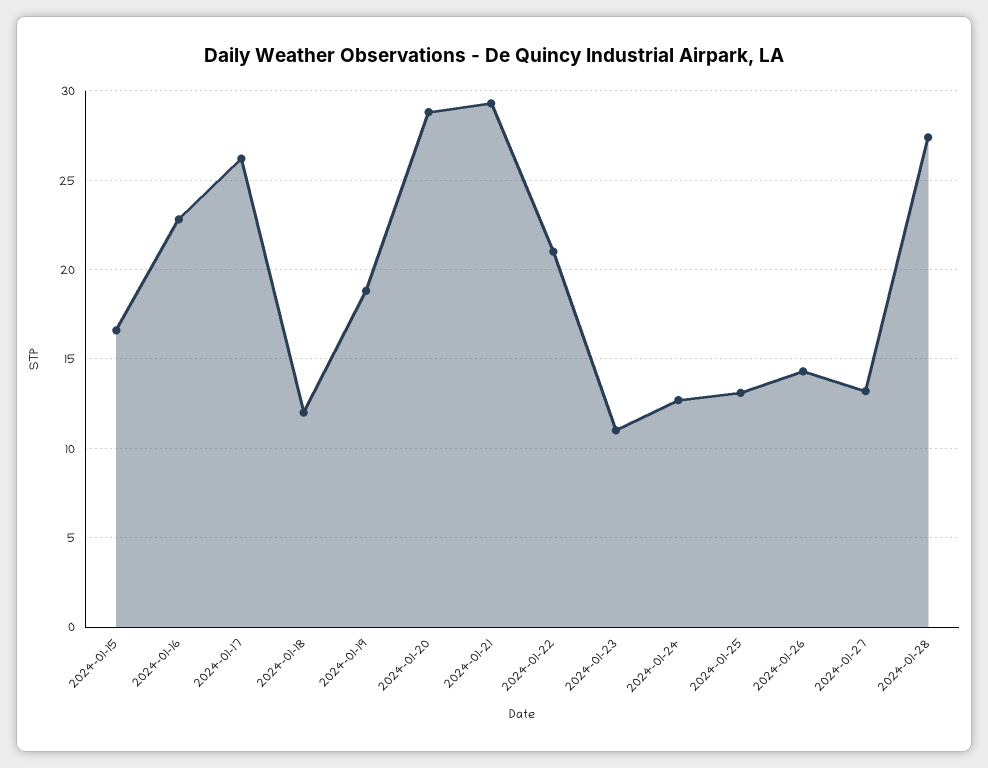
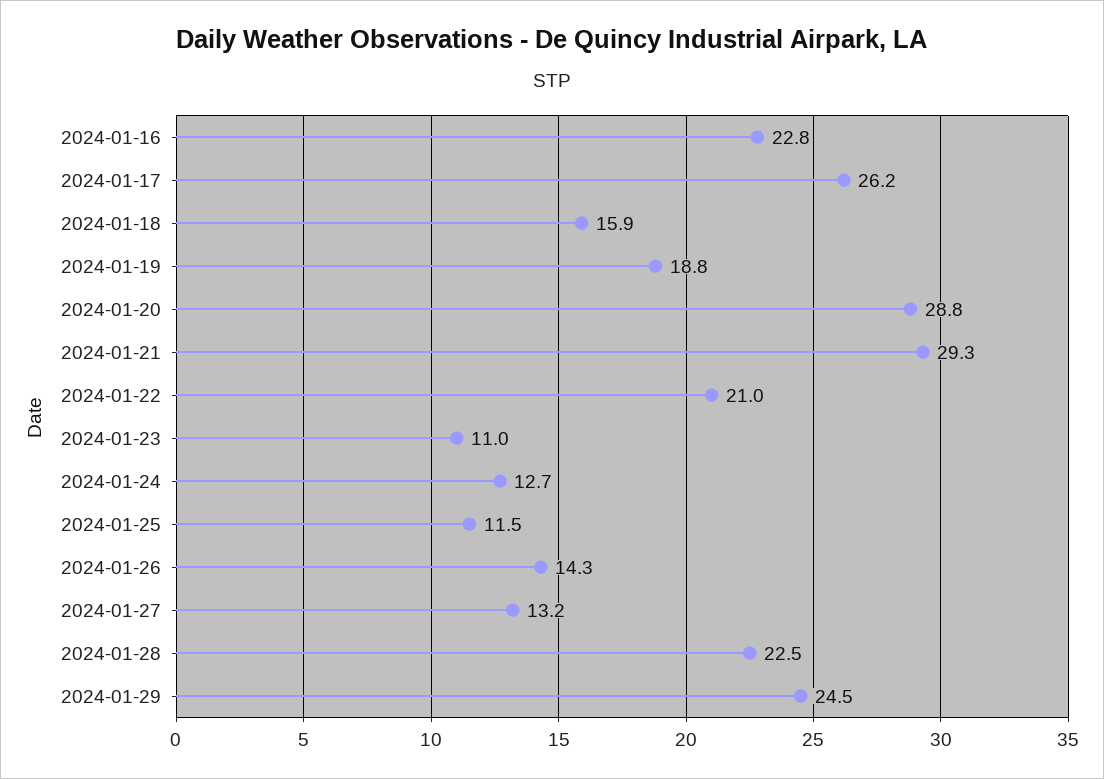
2024-01-15: 16.5 -> none
2024-01-18: 12 -> 15.9
2024-01-25: 13 -> 11.5
2024-01-28: 27.5 -> 22.5
2024-01-29: none -> 24.5

